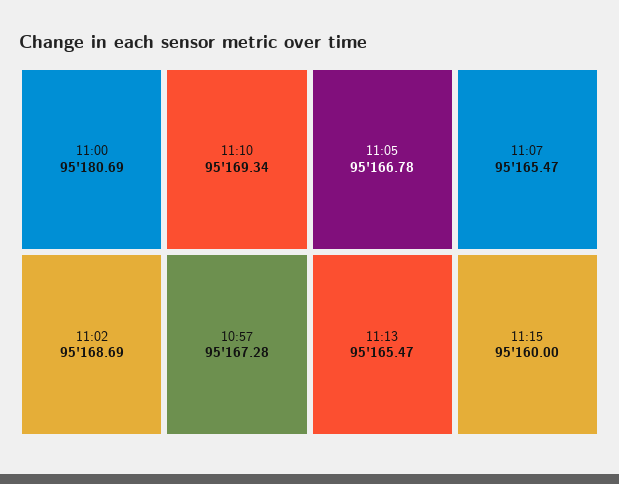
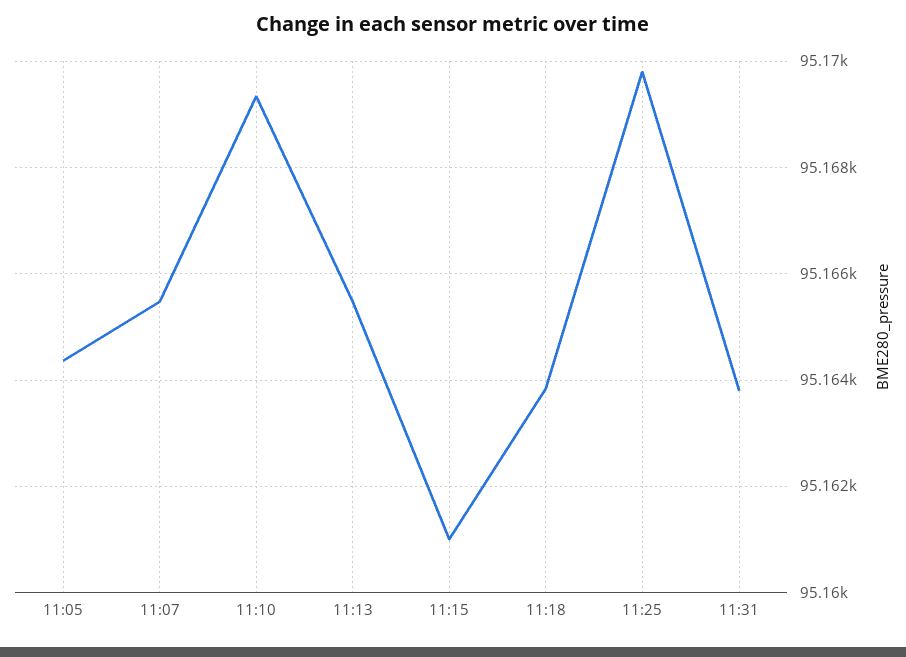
11:00: 95180.69 -> none
11:02: 95168.69 -> none
10:57: 95167.28 -> none
11:05: 95166.78 -> 95164.4
11:15: 95160 -> 95161
11:18: none -> 95163.8
11:25: none -> 95169.8
11:31: none -> 95163.8

